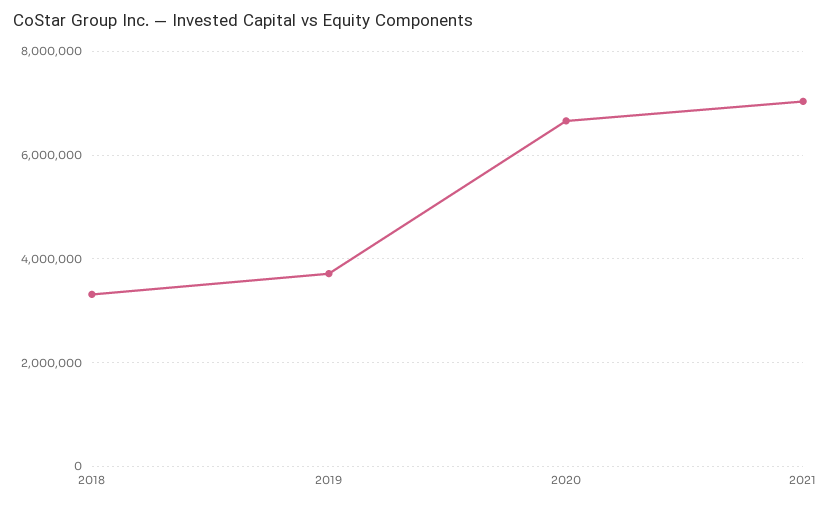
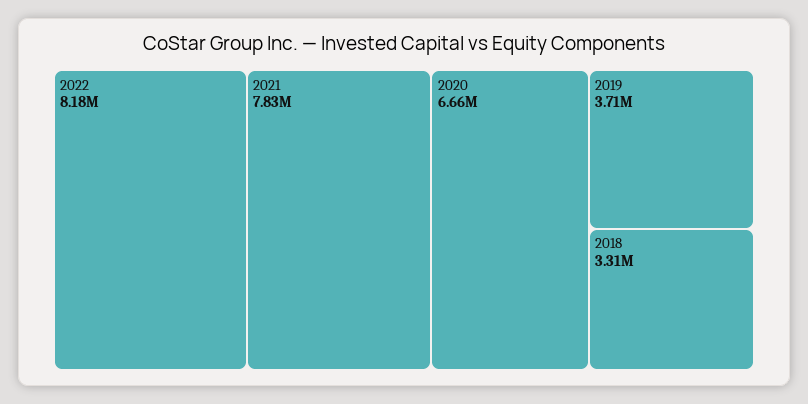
2021: 7000000 -> 7830000
2022: none -> 8180000

